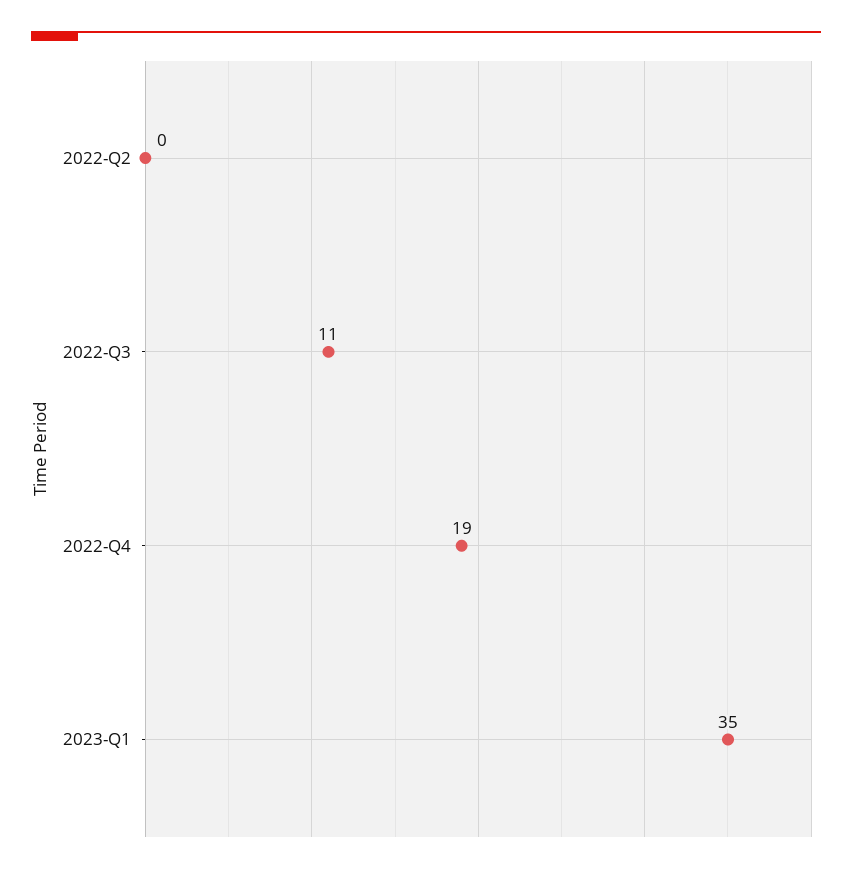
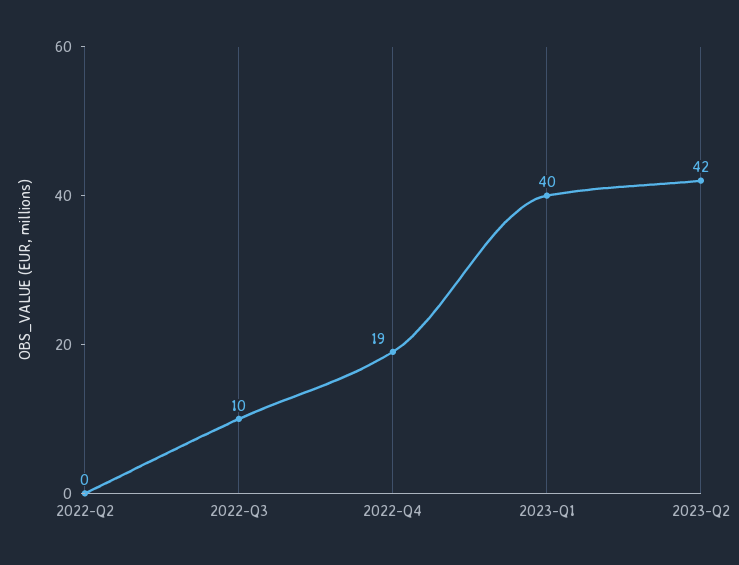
2022-Q3: 11 -> 10
2023-Q1: 35 -> 40
2023-Q2: none -> 42

